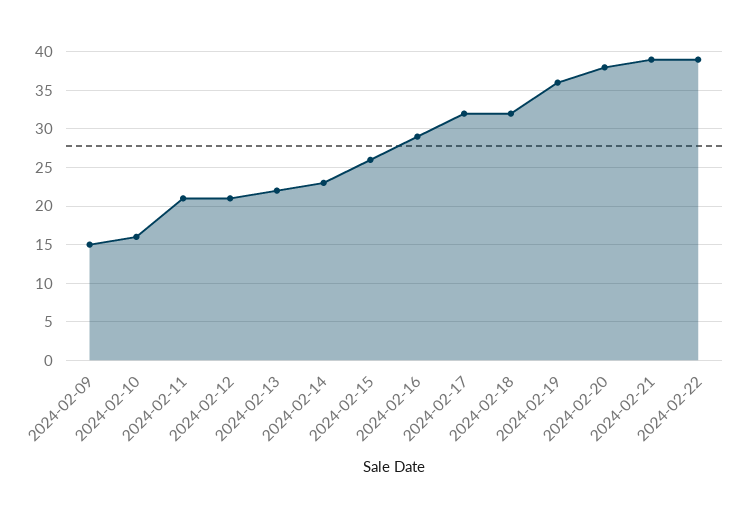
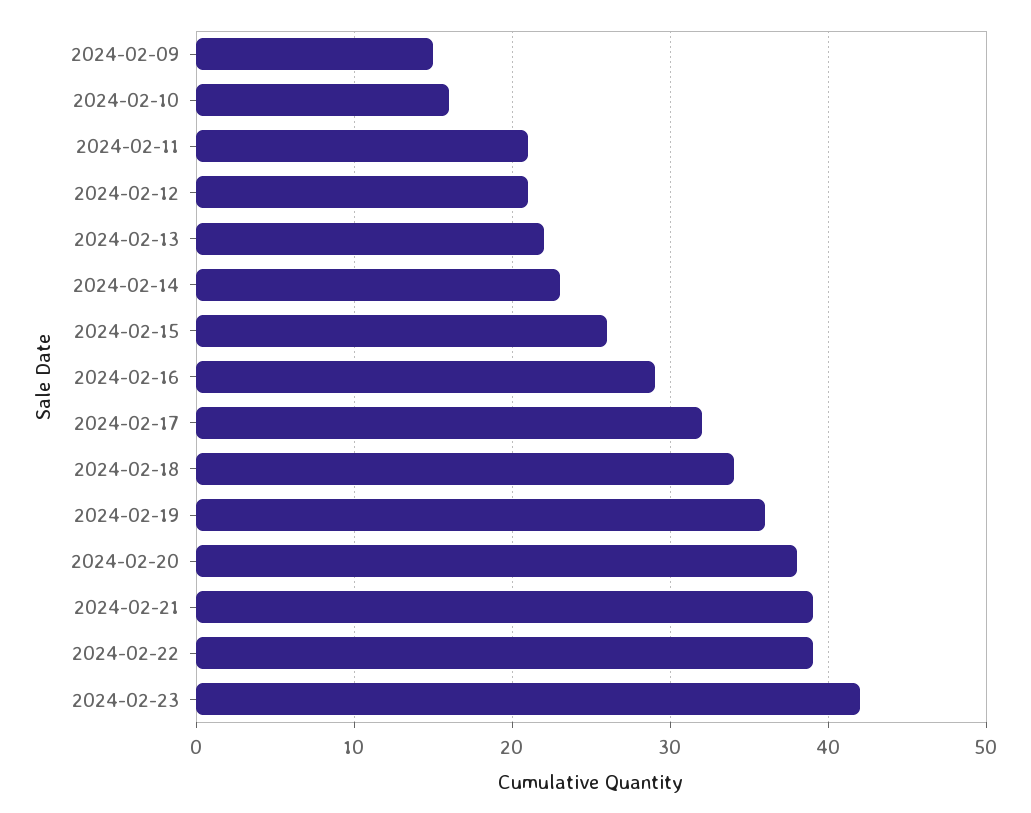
2024-02-18: 32 -> 34
2024-02-23: none -> 42

